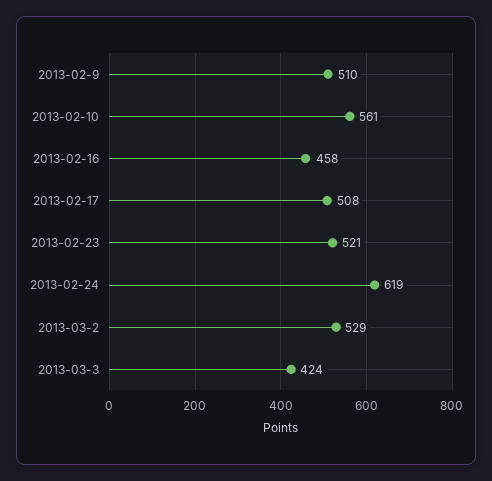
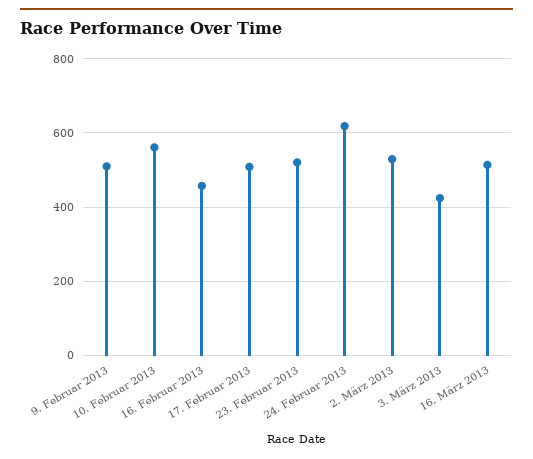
16. März 2013: none -> 520

